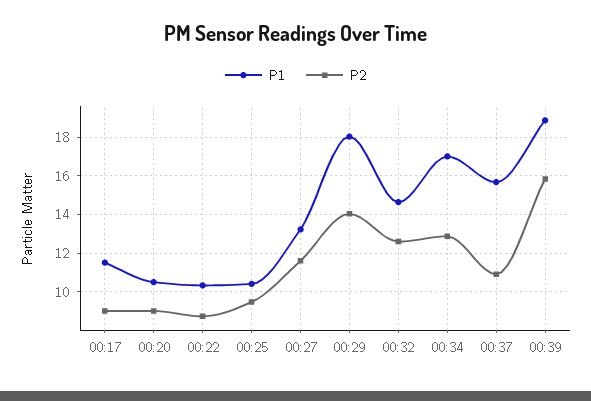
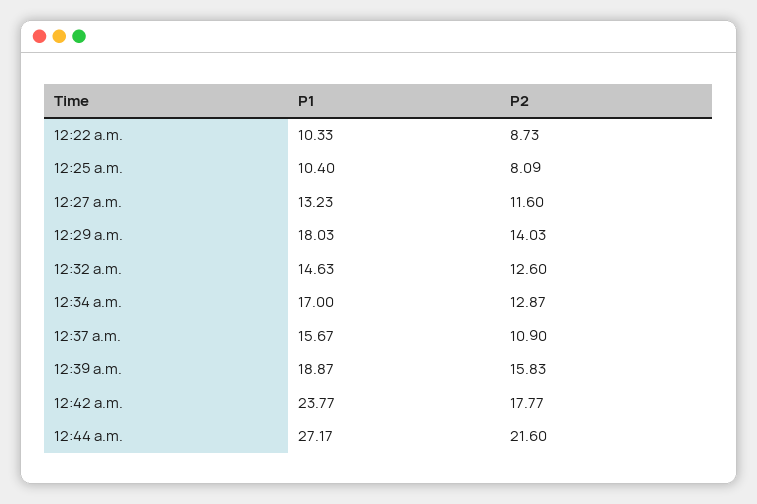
P1, 00:17: 11.5 -> none
P2, 00:17: 9 -> none
P1, 00:20: 10.5 -> none
P2, 00:20: 9 -> none
P2, 00:25: 9.5 -> 8.09
P1, 12:42 a.m.: none -> 23.77
P2, 12:42 a.m.: none -> 17.77
P1, 12:44 a.m.: none -> 27.17
P2, 12:44 a.m.: none -> 21.6

